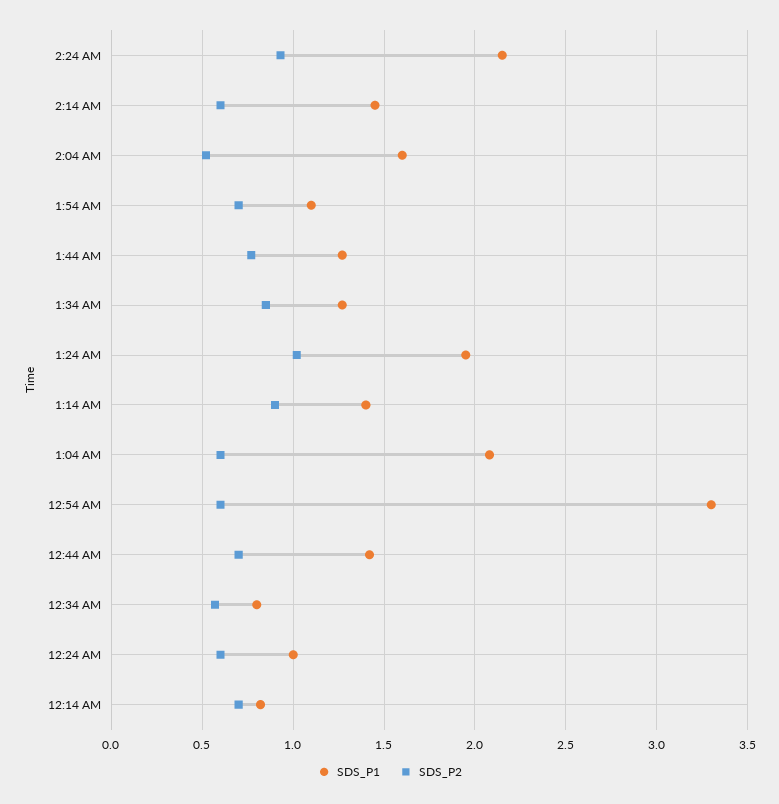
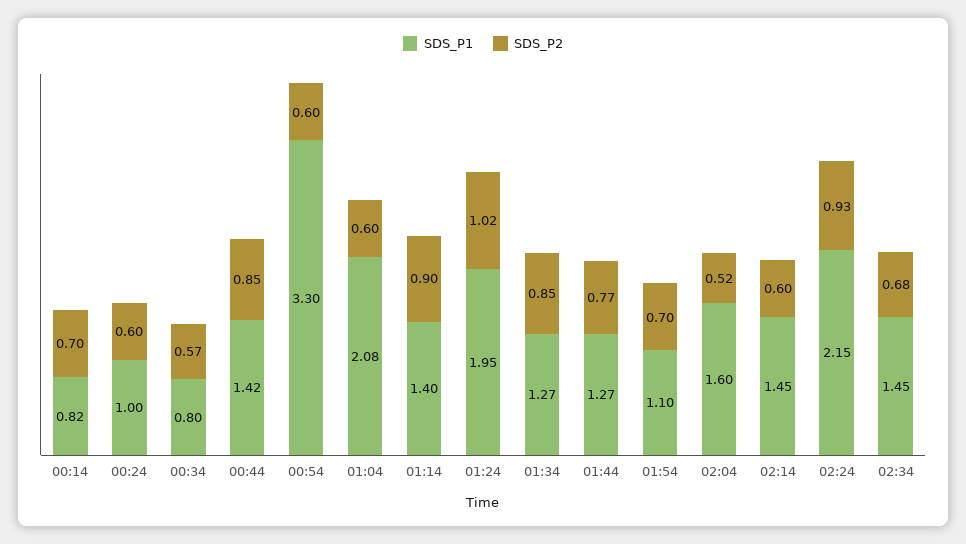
SDS_P2, 12:44 AM: 0.7 -> 0.85
SDS_P1, 02:34: none -> 1.45
SDS_P2, 02:34: none -> 0.68

